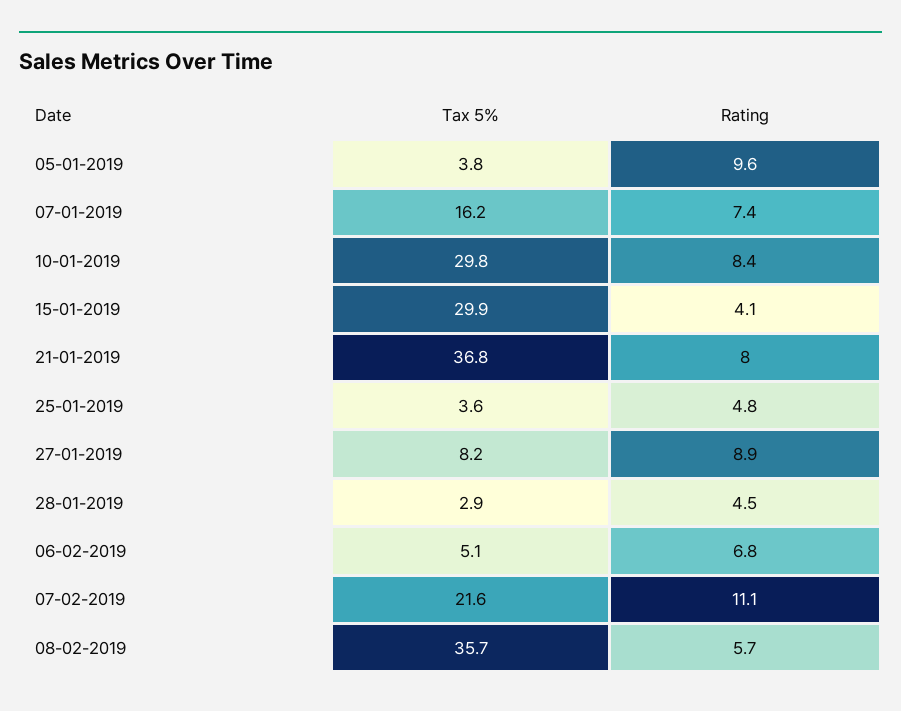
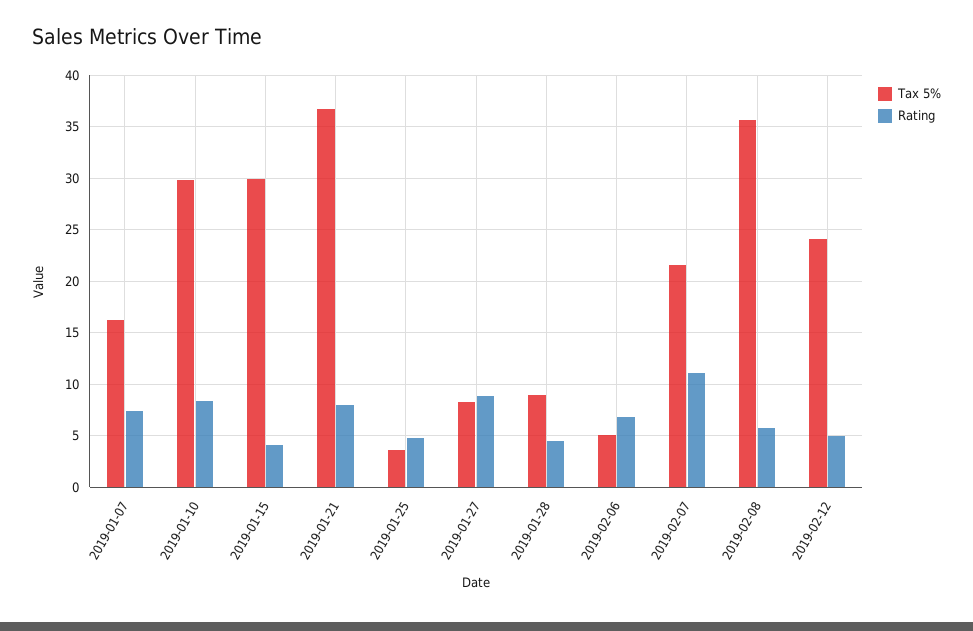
Tax 5%, 05-01-2019: 3.8 -> none
Rating, 05-01-2019: 9.6 -> none
Tax 5%, 28-01-2019: 2.9 -> 9
Tax 5%, 2019-02-12: none -> 24
Rating, 2019-02-12: none -> 5

